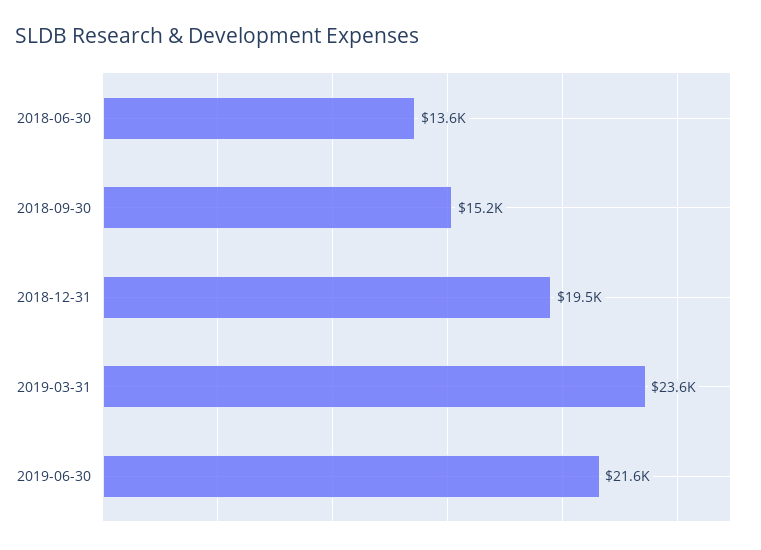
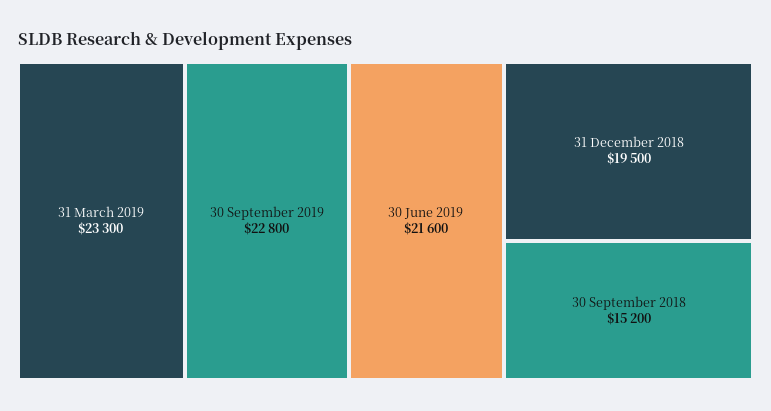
2018-06-30: 13600 -> none
2019-03-31: 23600 -> 23300
30 September 2019: none -> 22800

